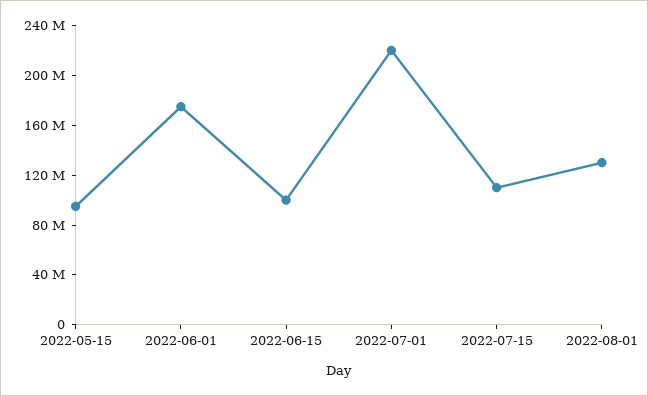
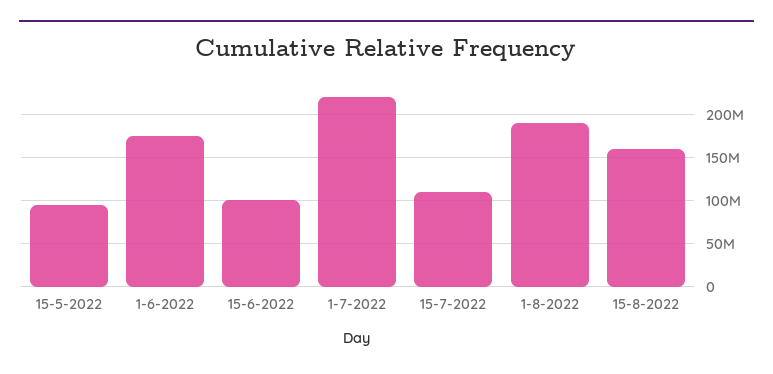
2022-08-01: 130000000 -> 190000000
15-8-2022: none -> 160000000

